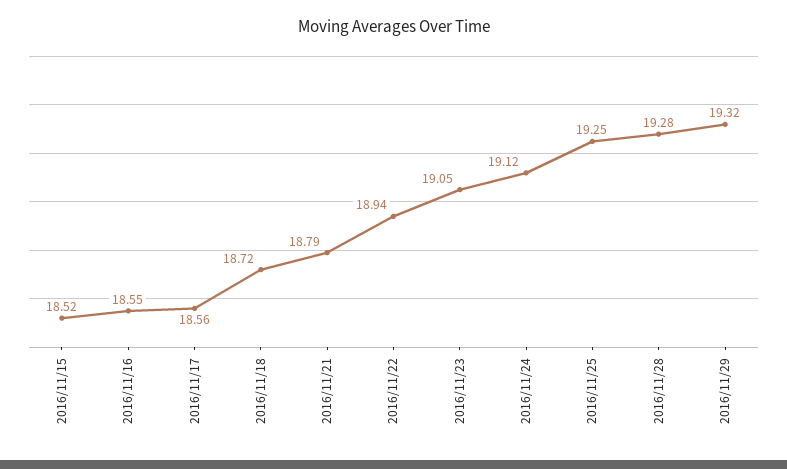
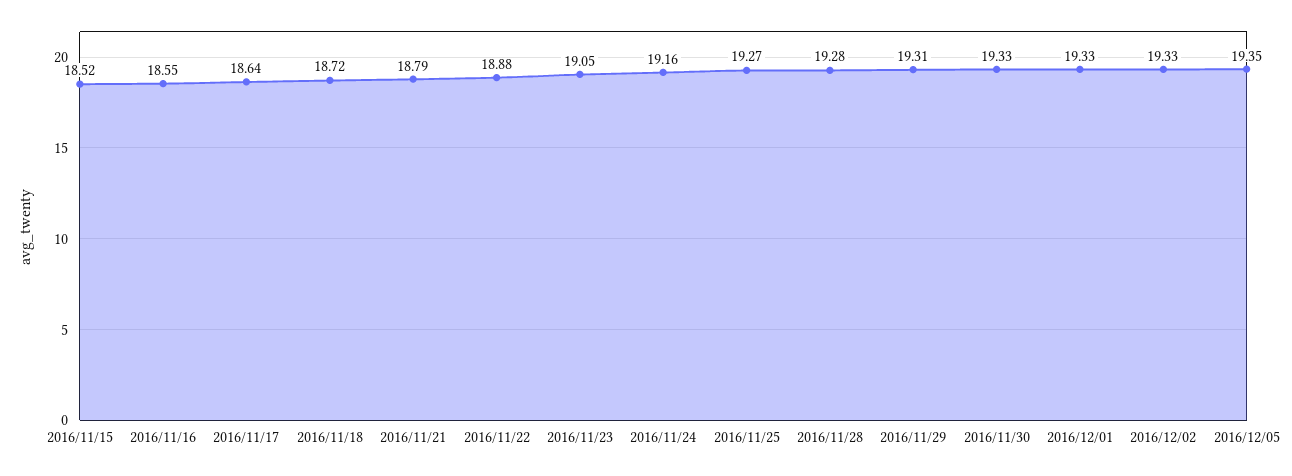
2016/11/17: 18.56 -> 18.64
2016/11/22: 18.94 -> 18.88
2016/11/24: 19.12 -> 19.16
2016/11/25: 19.25 -> 19.27
2016/11/29: 19.32 -> 19.31
2016/11/30: none -> 19.33
2016/12/01: none -> 19.33
2016/12/02: none -> 19.33
2016/12/05: none -> 19.35

